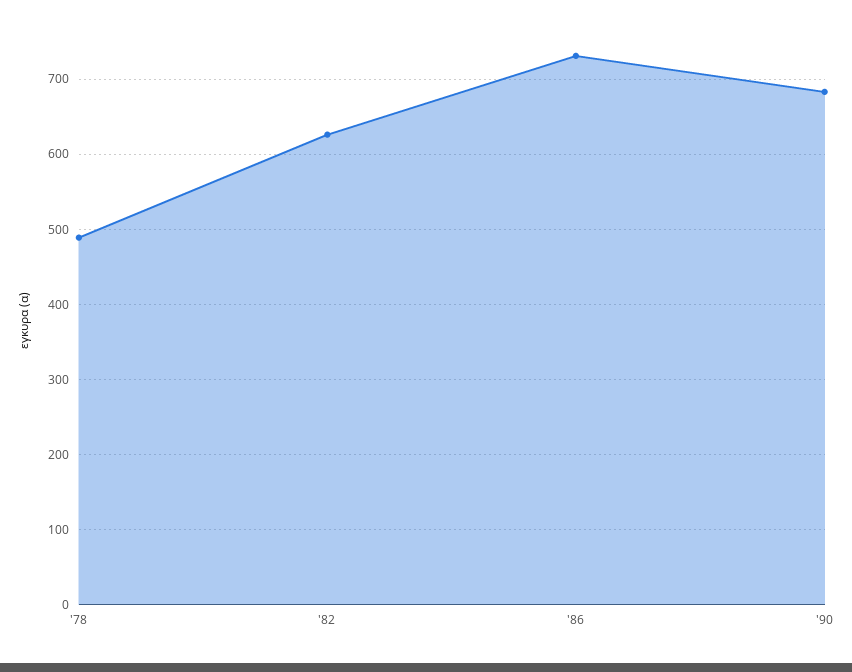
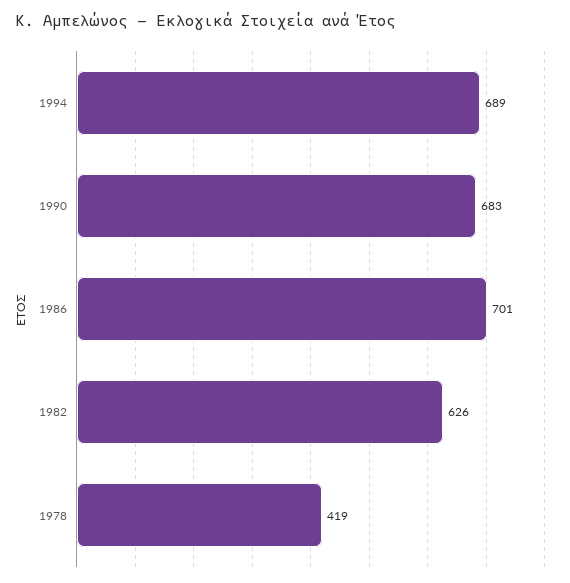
'78: 490 -> 419
'86: 730 -> 701
1994: none -> 689

